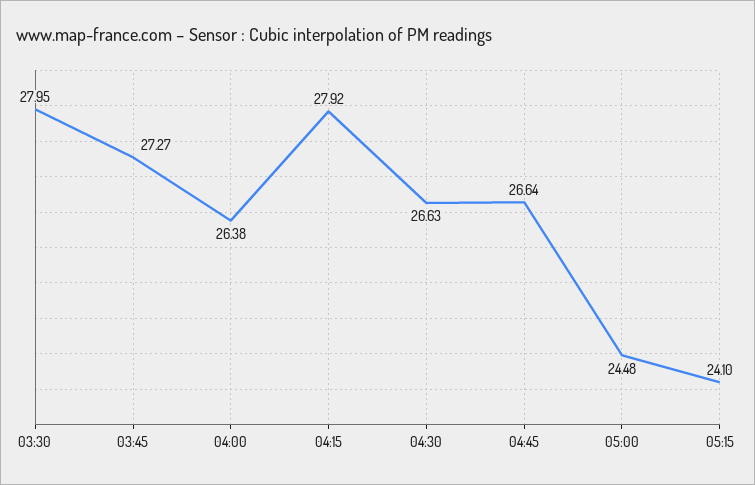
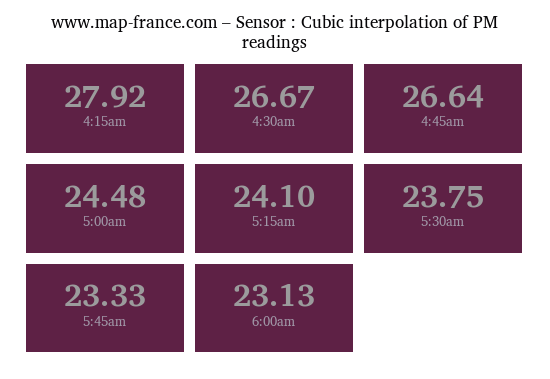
03:30: 27.95 -> none
03:45: 27.27 -> none
04:00: 26.38 -> none
04:30: 26.63 -> 26.67
5:30am: none -> 23.75
5:45am: none -> 23.33
6:00am: none -> 23.13

